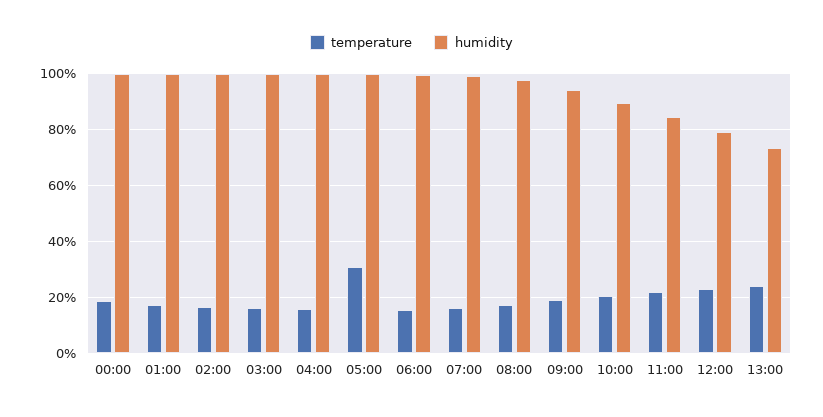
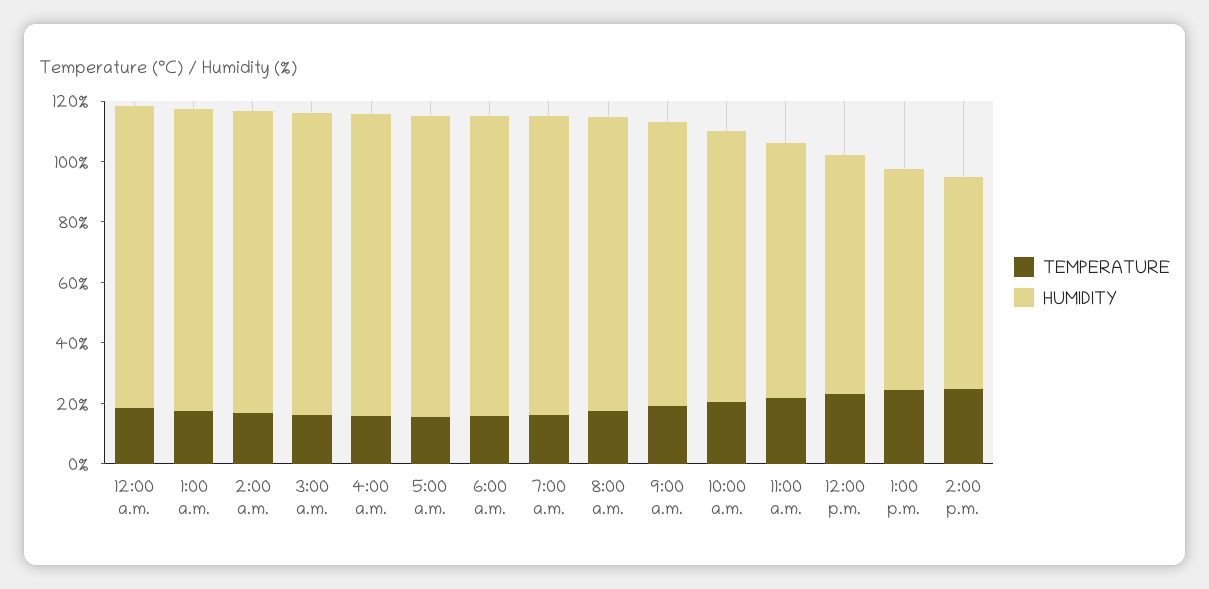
temperature, 05:00: 30 -> 15
temperature, 2:00 p.m.: none -> 25
humidity, 2:00 p.m.: none -> 70

